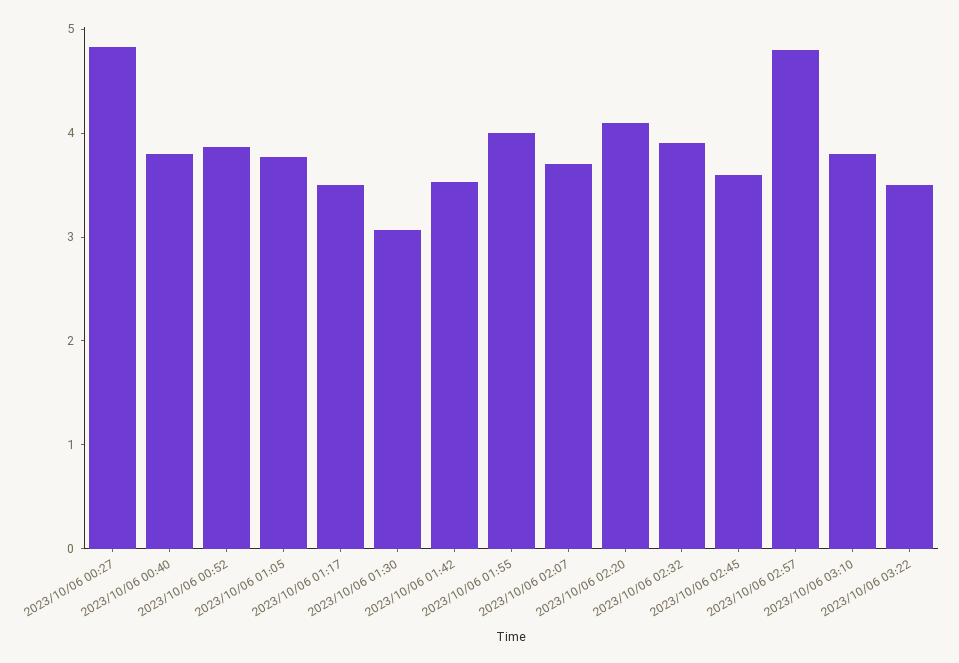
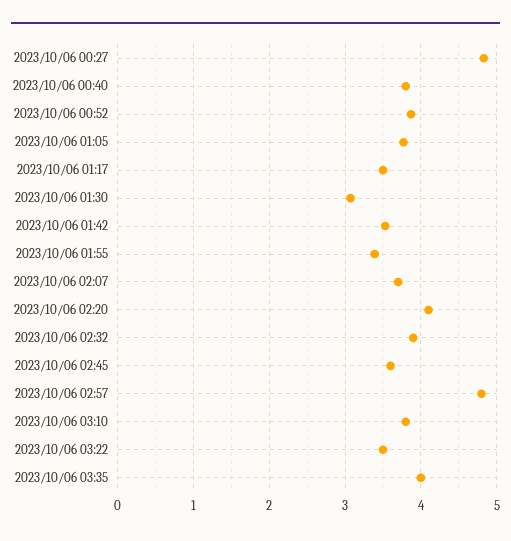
2023/10/06 01:55: 4 -> 3.4
2023/10/06 03:35: none -> 4

